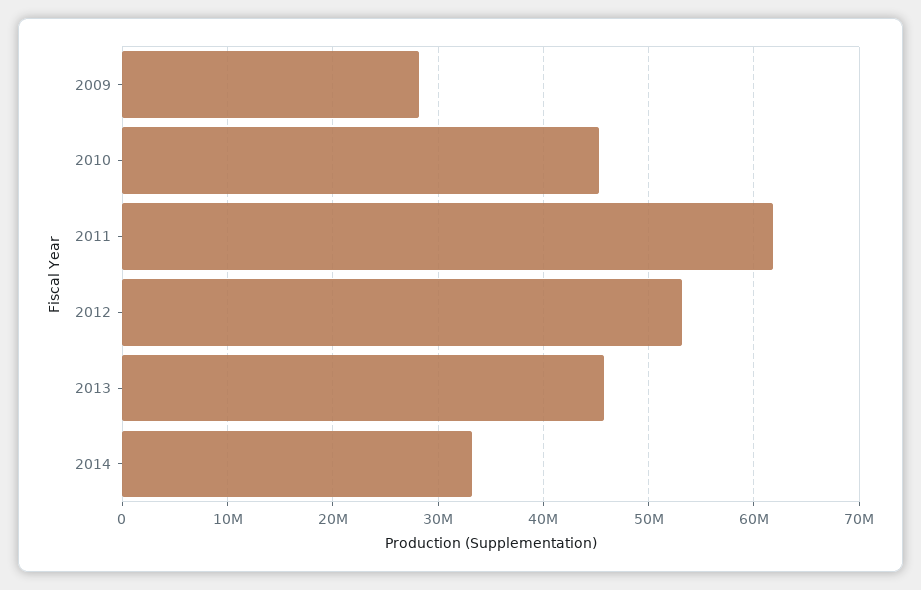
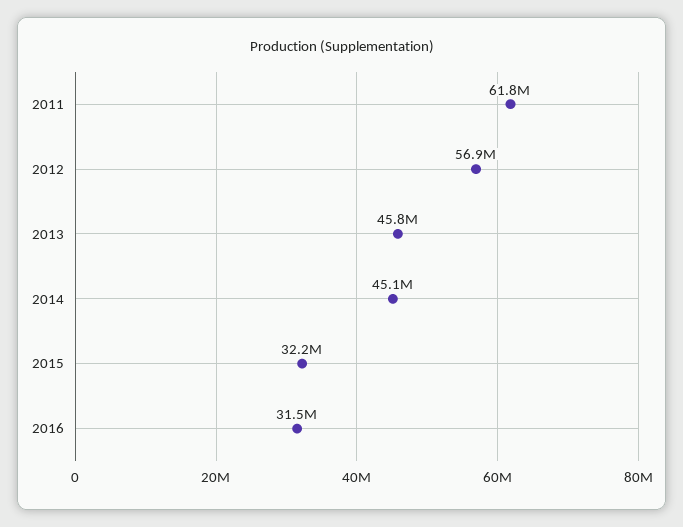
2009: 28000000 -> none
2010: 45000000 -> none
2012: 53000000 -> 56900000
2014: 33000000 -> 45100000
2015: none -> 32200000
2016: none -> 31500000

